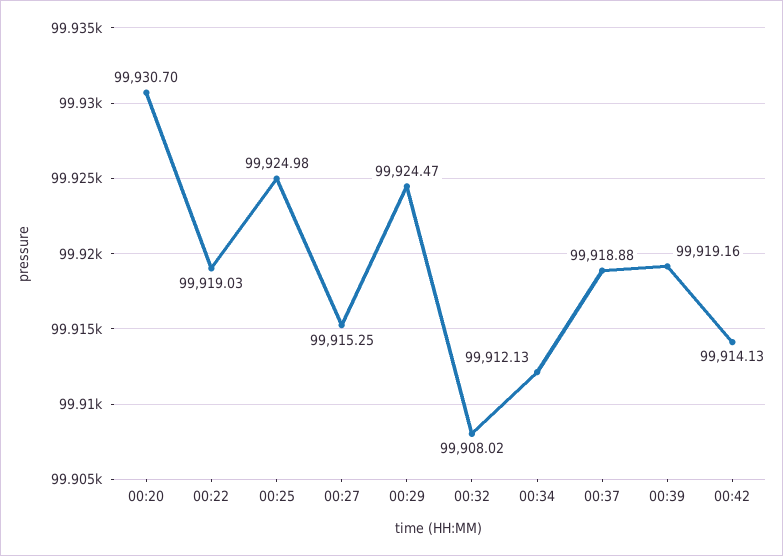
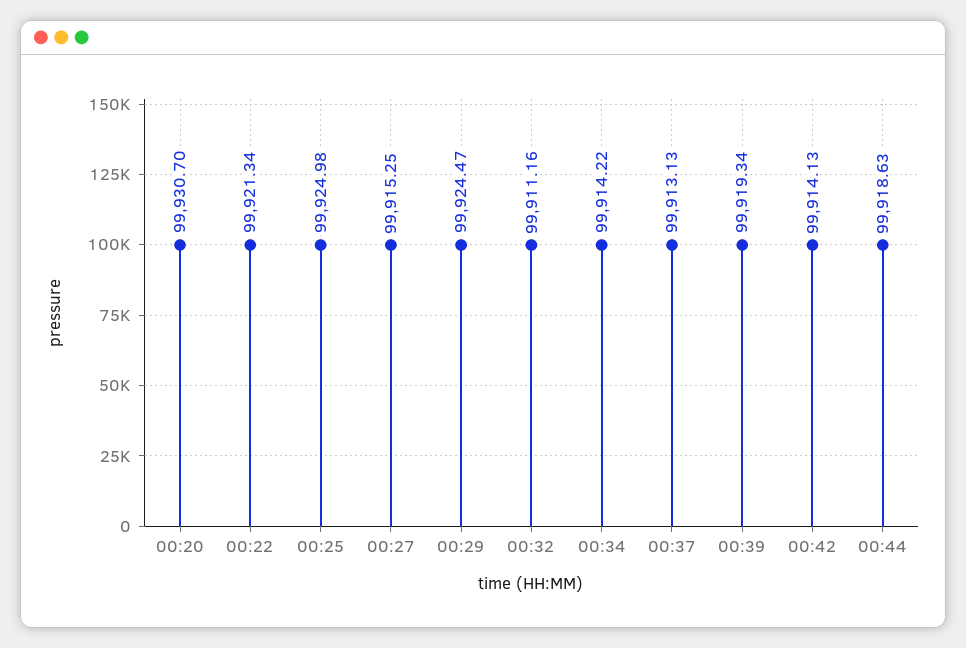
00:22: 99919.03 -> 99921.34
00:32: 99908.02 -> 99911.16
00:34: 99912.13 -> 99914.22
00:37: 99918.88 -> 99913.13
00:39: 99919.16 -> 99919.34
00:44: none -> 99918.63

